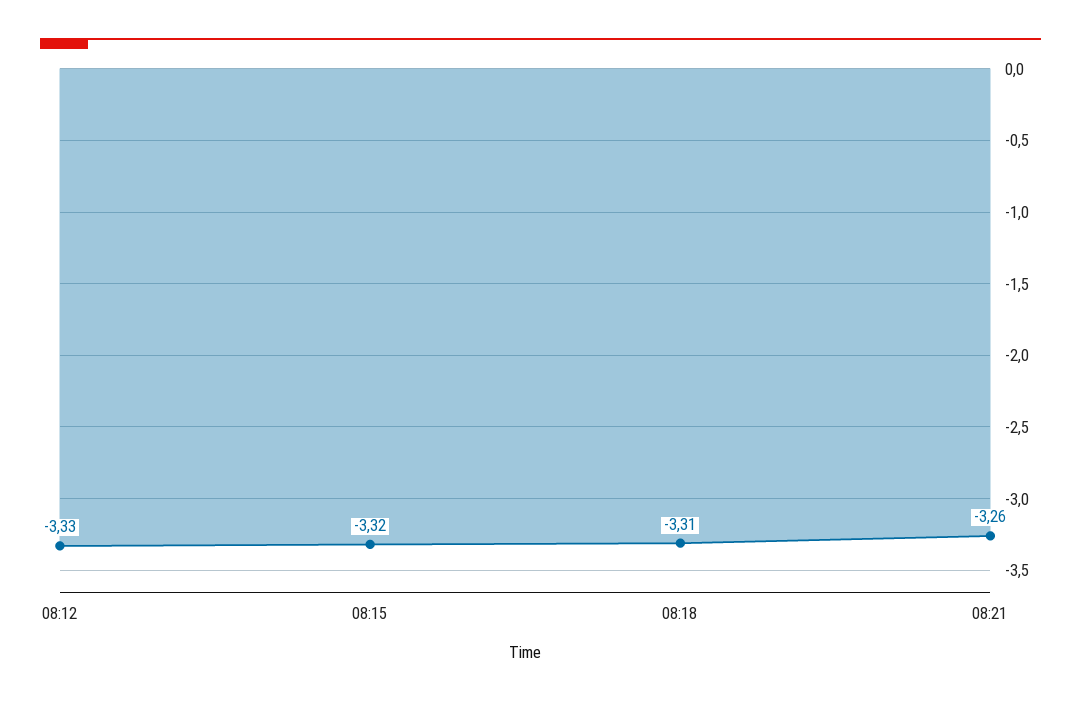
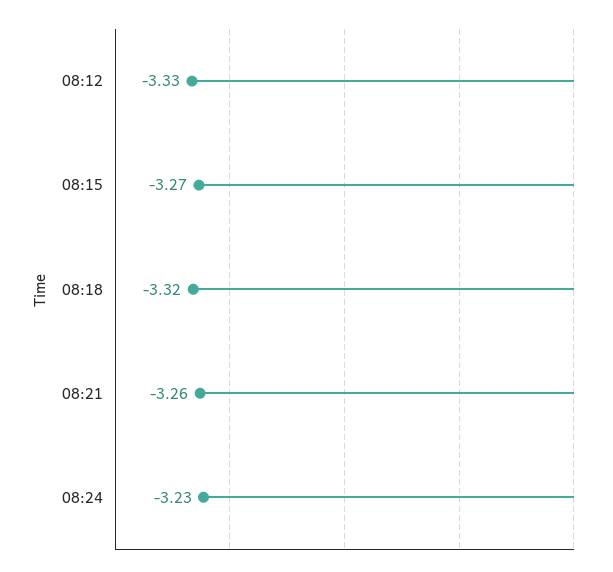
08:15: -3.32 -> -3.27
08:18: -3.31 -> -3.32
08:24: none -> -3.23

